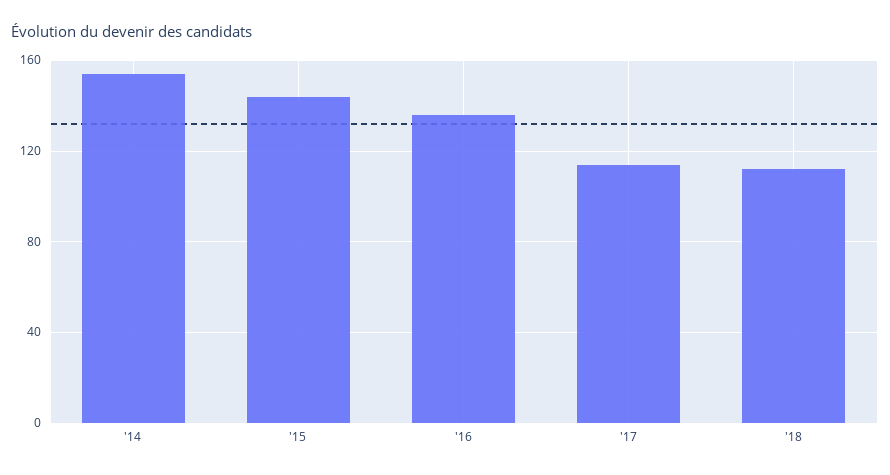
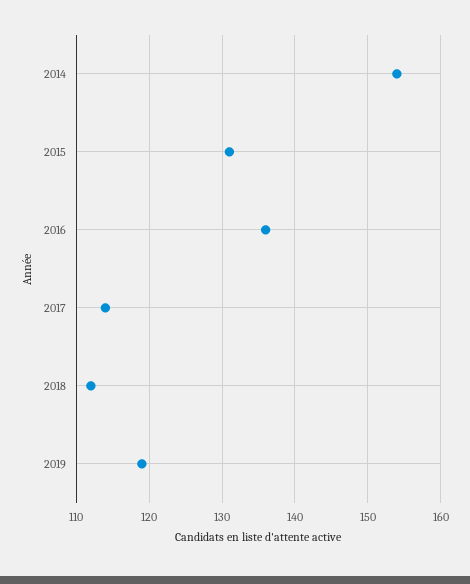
'15: 145 -> 131
2019: none -> 119

